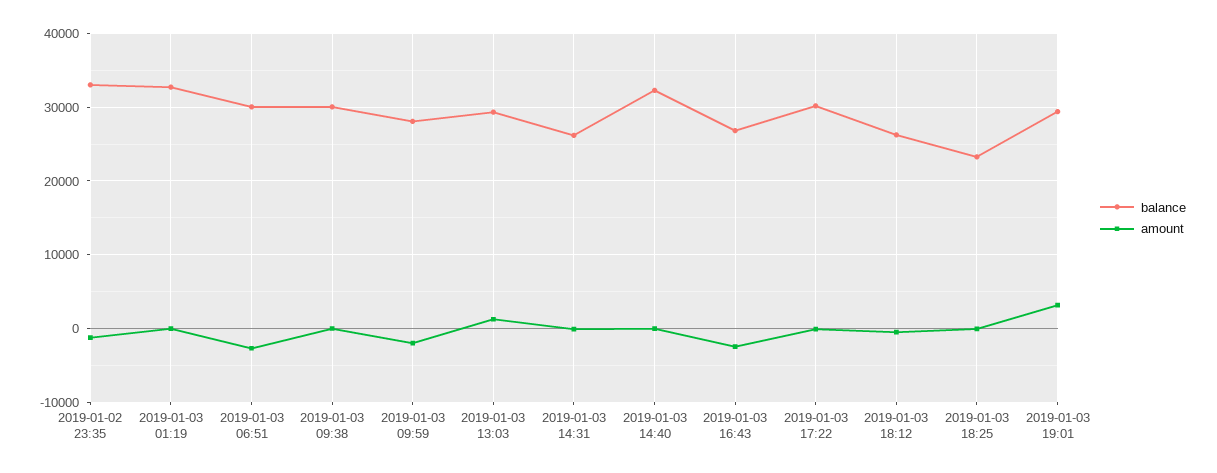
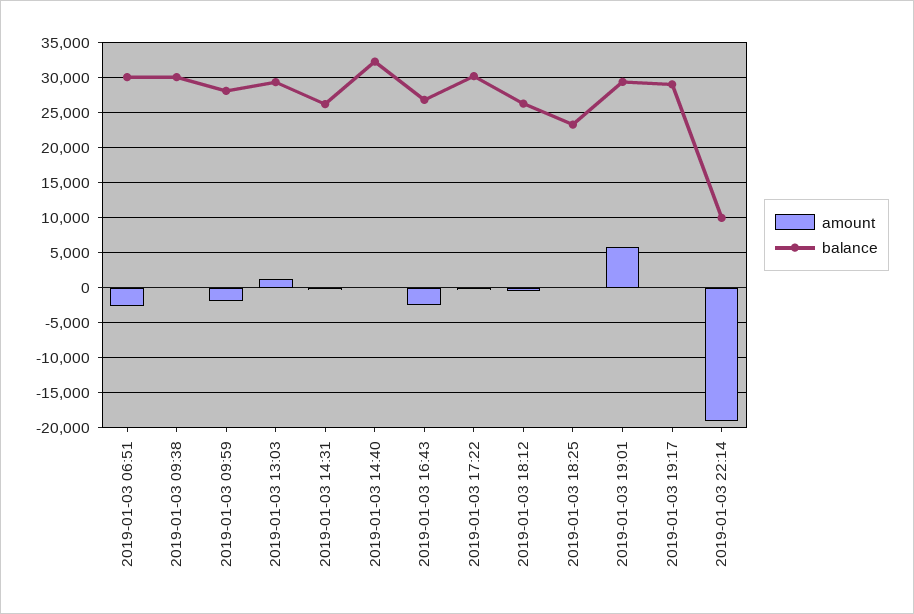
balance, 2019-01-02 23:35: 33000 -> none
amount, 2019-01-02 23:35: -1000 -> none
balance, 2019-01-03 01:19: 33000 -> none
amount, 2019-01-03 01:19: 0 -> none
amount, 2019-01-03 19:01: 3000 -> 6000
amount, 2019-01-03 19:17: none -> 0
balance, 2019-01-03 19:17: none -> 29000
amount, 2019-01-03 22:14: none -> -19000
balance, 2019-01-03 22:14: none -> 10000

